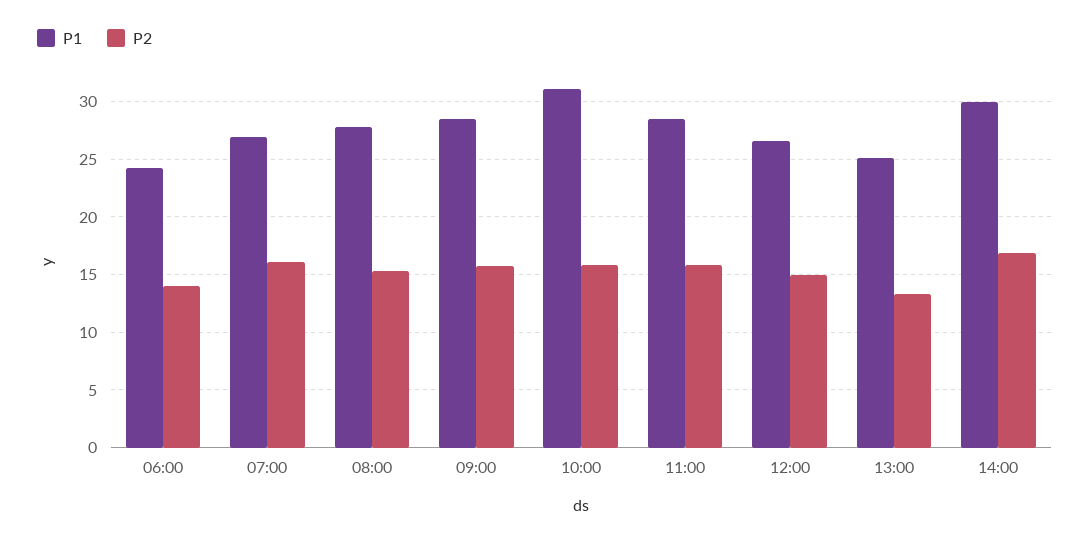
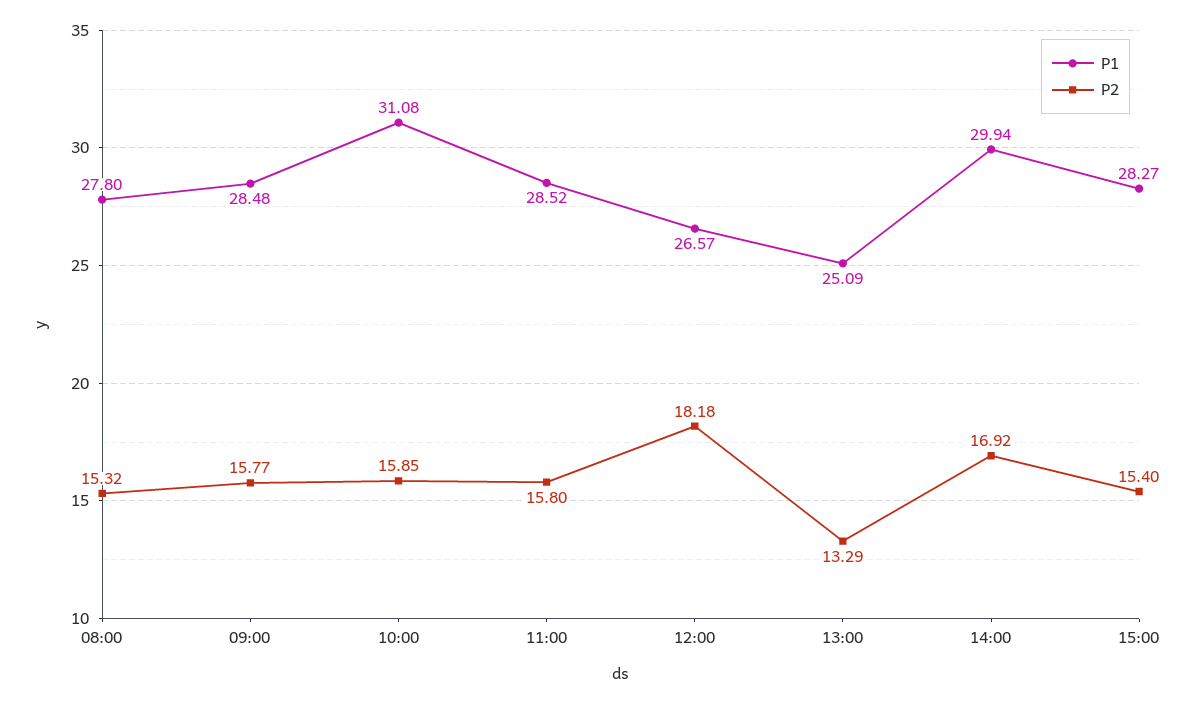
P1, 06:00: 24 -> none
P2, 06:00: 14 -> none
P1, 07:00: 27 -> none
P2, 07:00: 16 -> none
P2, 12:00: 15 -> 18.18
P1, 15:00: none -> 28.27
P2, 15:00: none -> 15.4

